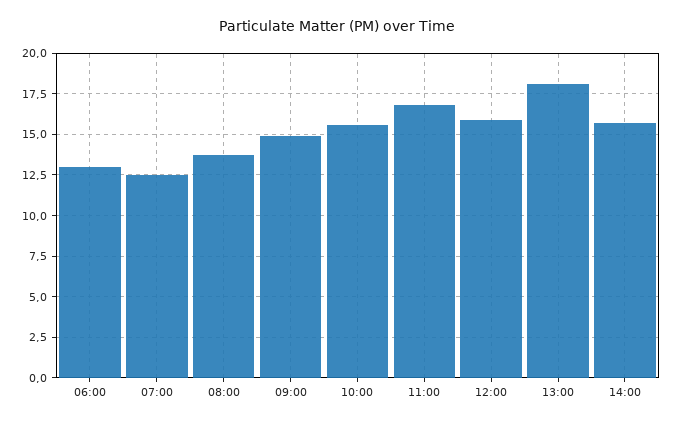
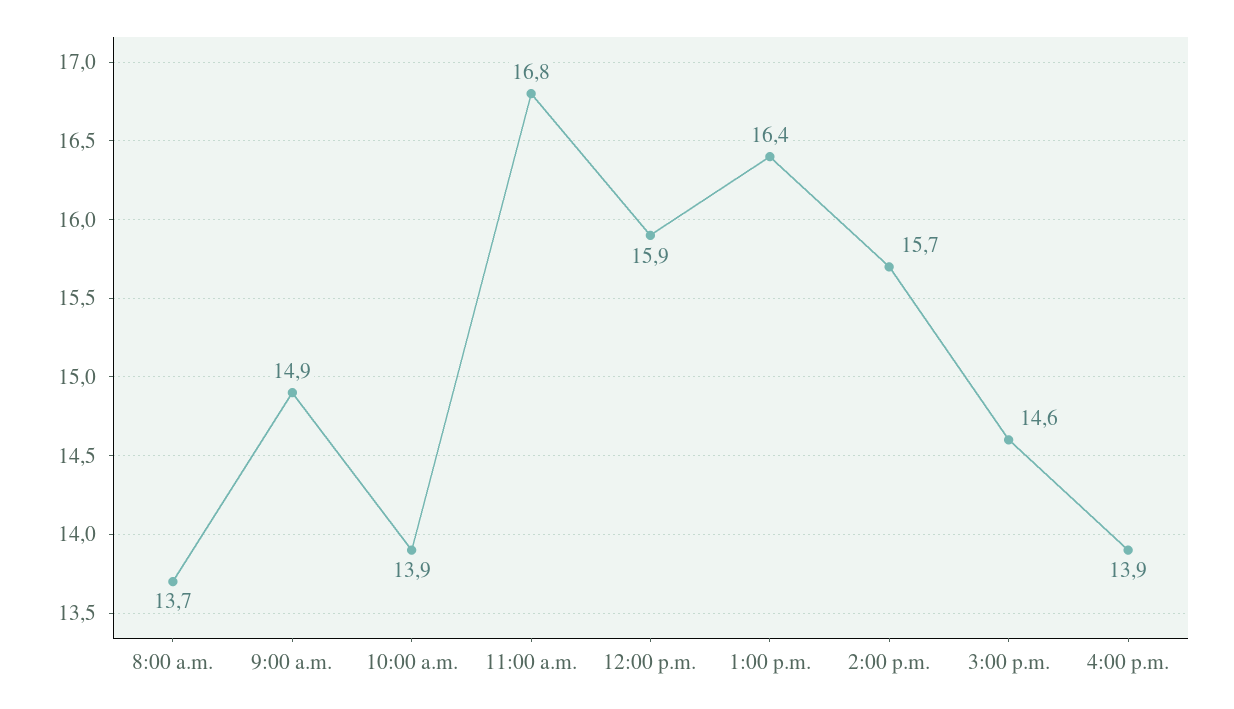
06:00: 13 -> none
07:00: 12.5 -> none
10:00: 15.5 -> 13.9
13:00: 18 -> 16.4
3:00 p.m.: none -> 14.6
4:00 p.m.: none -> 13.9

